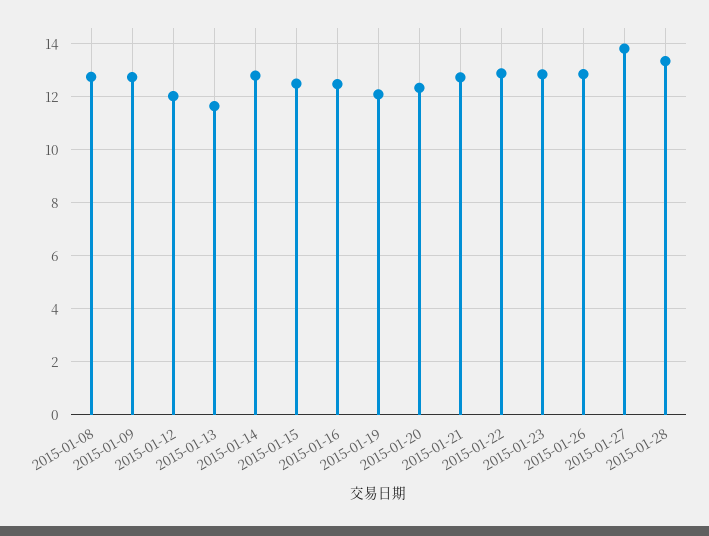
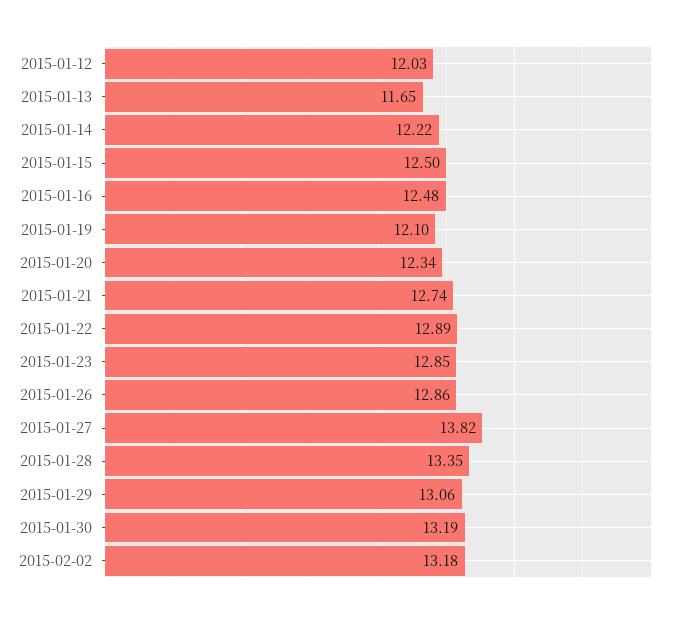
2015-01-08: 12.75 -> none
2015-01-09: 12.75 -> none
2015-01-14: 12.75 -> 12.22
2015-01-29: none -> 13.06
2015-01-30: none -> 13.19
2015-02-02: none -> 13.18

